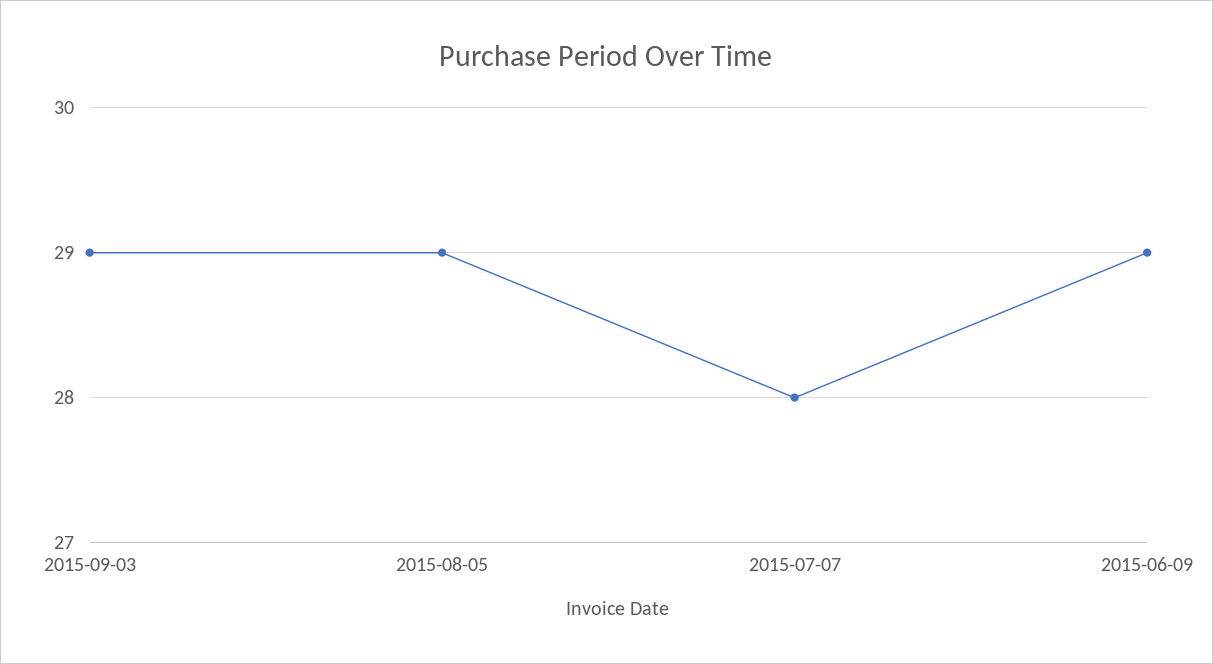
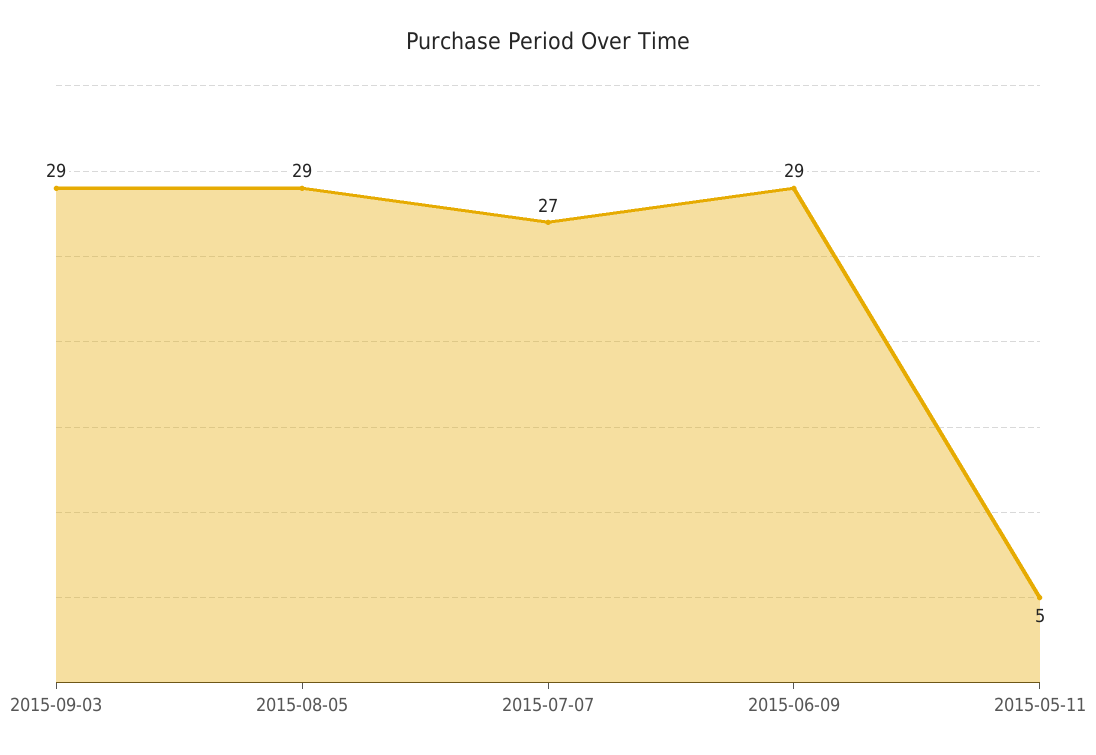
2015-07-07: 28 -> 27
2015-05-11: none -> 5

